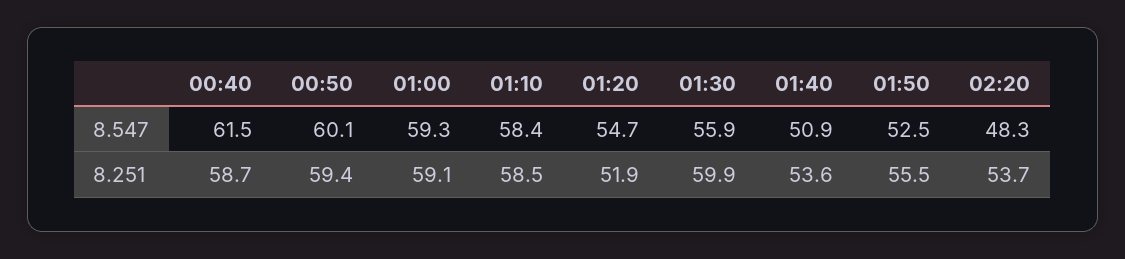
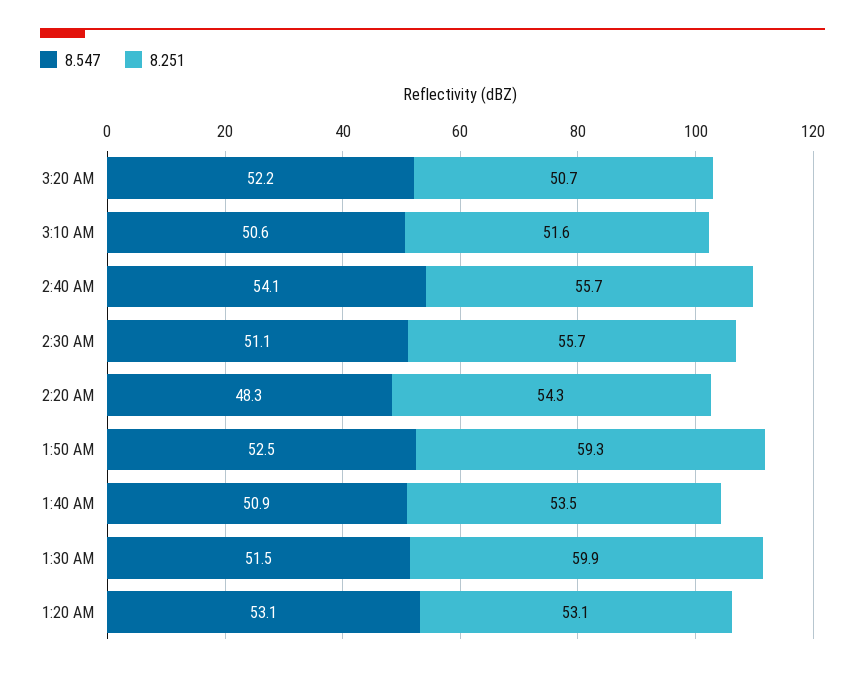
8.547, 00:40: 61.5 -> none
8.547, 00:50: 60.1 -> none
8.547, 01:00: 59.3 -> none
8.547, 01:10: 58.4 -> none
8.547, 01:20: 54.7 -> 53.1
8.547, 01:30: 55.9 -> 51.5
8.251, 00:40: 58.7 -> none
8.251, 00:50: 59.4 -> none
8.251, 01:00: 59.1 -> none
8.251, 01:10: 58.5 -> none
8.251, 01:20: 51.9 -> 53.1
8.251, 01:40: 53.6 -> 53.5
8.251, 01:50: 55.5 -> 59.3
8.251, 02:20: 53.7 -> 54.3
8.547, 3:20 AM: none -> 52.2
8.251, 3:20 AM: none -> 50.7
8.547, 3:10 AM: none -> 50.6
8.251, 3:10 AM: none -> 51.6
8.547, 2:40 AM: none -> 54.1
8.251, 2:40 AM: none -> 55.7
8.547, 2:30 AM: none -> 51.1
8.251, 2:30 AM: none -> 55.7

